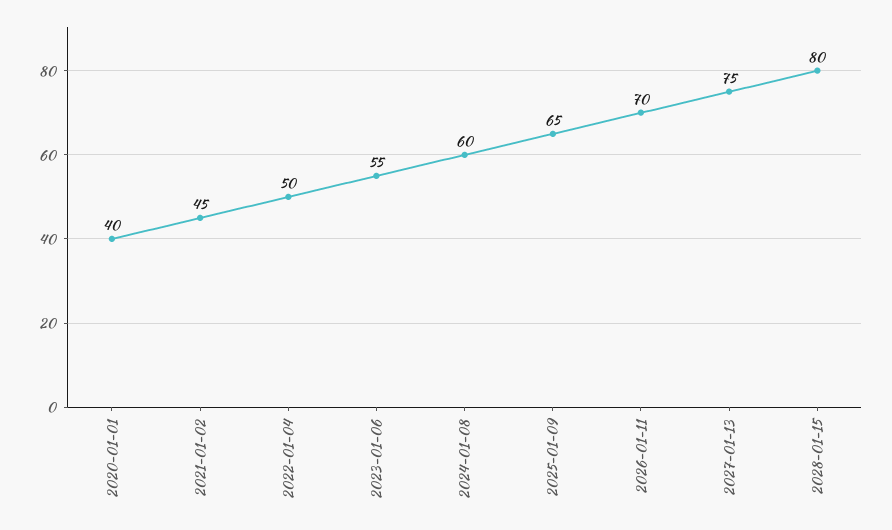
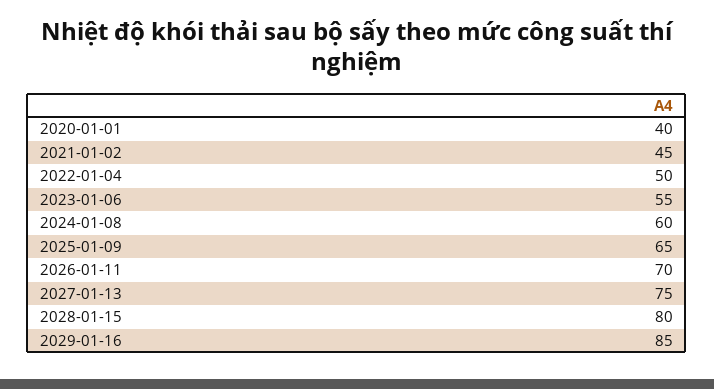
2029-01-16: none -> 85

